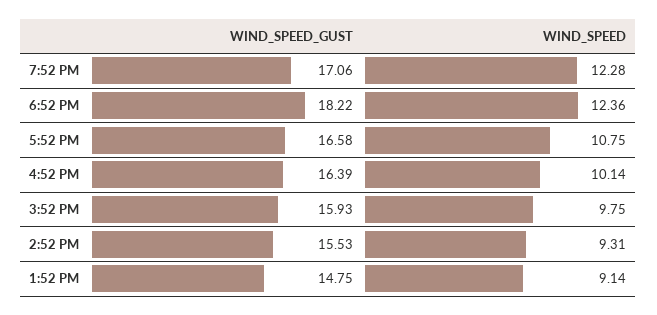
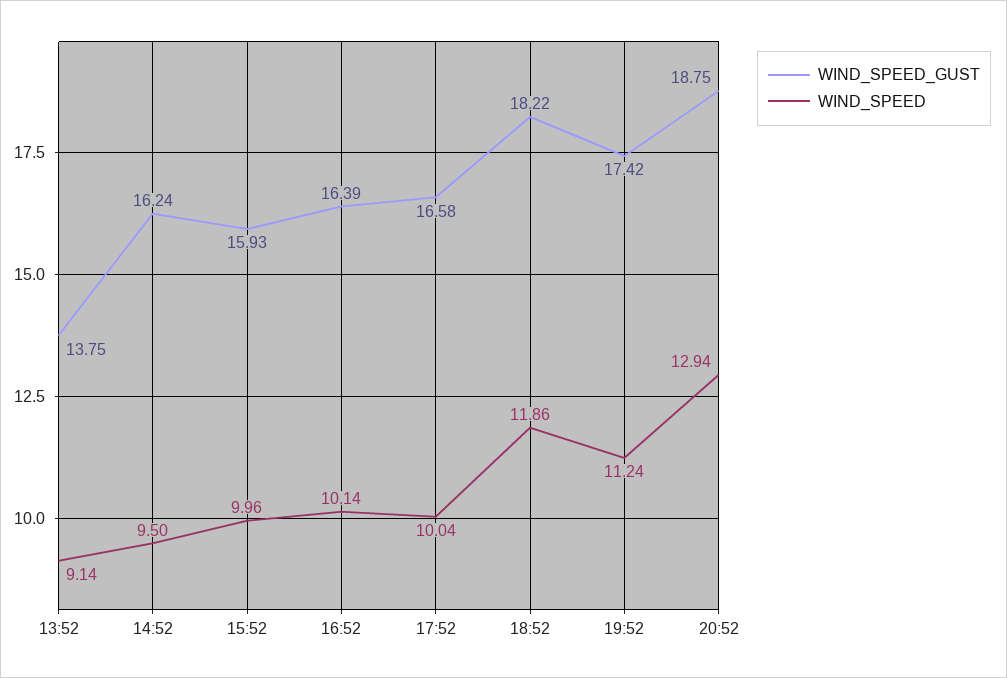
WIND_SPEED_GUST, 7:52 PM: 17.06 -> 17.42
WIND_SPEED, 7:52 PM: 12.28 -> 11.24
WIND_SPEED, 6:52 PM: 12.36 -> 11.86
WIND_SPEED, 5:52 PM: 10.75 -> 10.04
WIND_SPEED, 3:52 PM: 9.75 -> 9.96
WIND_SPEED_GUST, 2:52 PM: 15.53 -> 16.24
WIND_SPEED, 2:52 PM: 9.31 -> 9.5
WIND_SPEED_GUST, 1:52 PM: 14.75 -> 13.75
WIND_SPEED_GUST, 20:52: none -> 18.75
WIND_SPEED, 20:52: none -> 12.94

